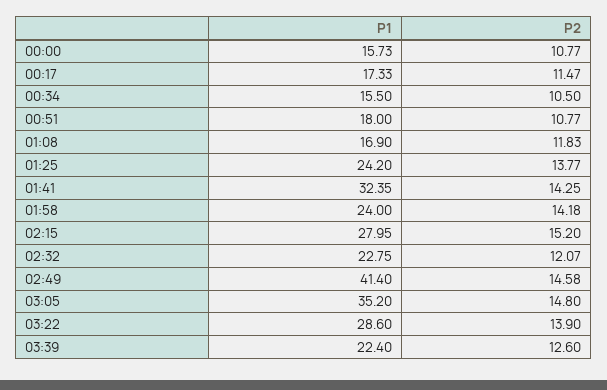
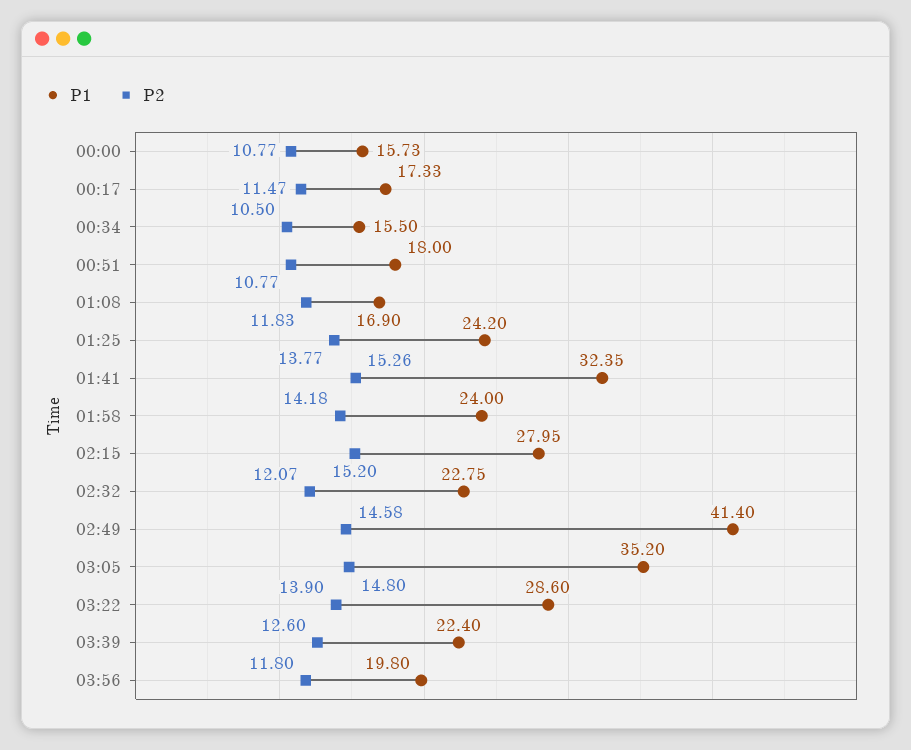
P2, 01:41: 14.25 -> 15.26
P1, 03:56: none -> 19.8
P2, 03:56: none -> 11.8

